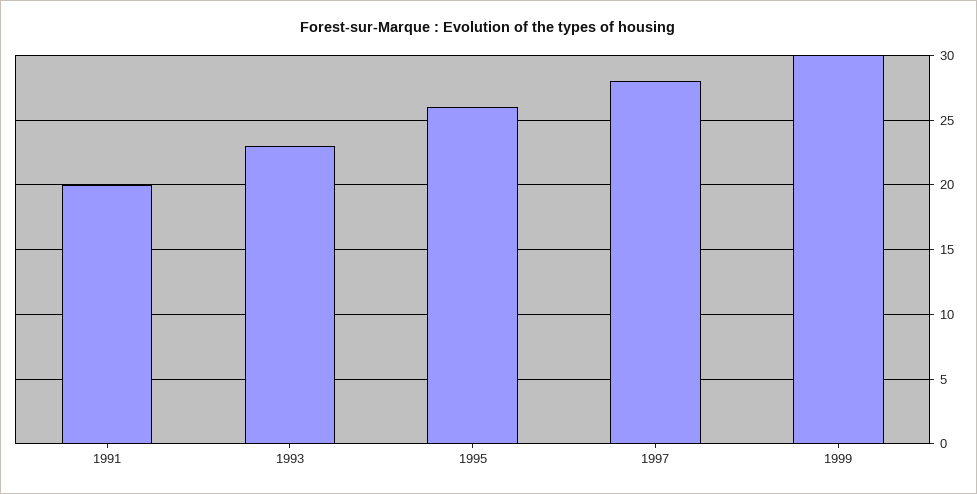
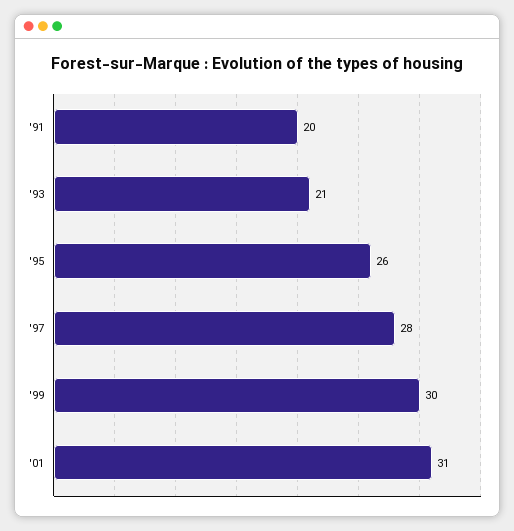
1993: 23 -> 21
'01: none -> 31

